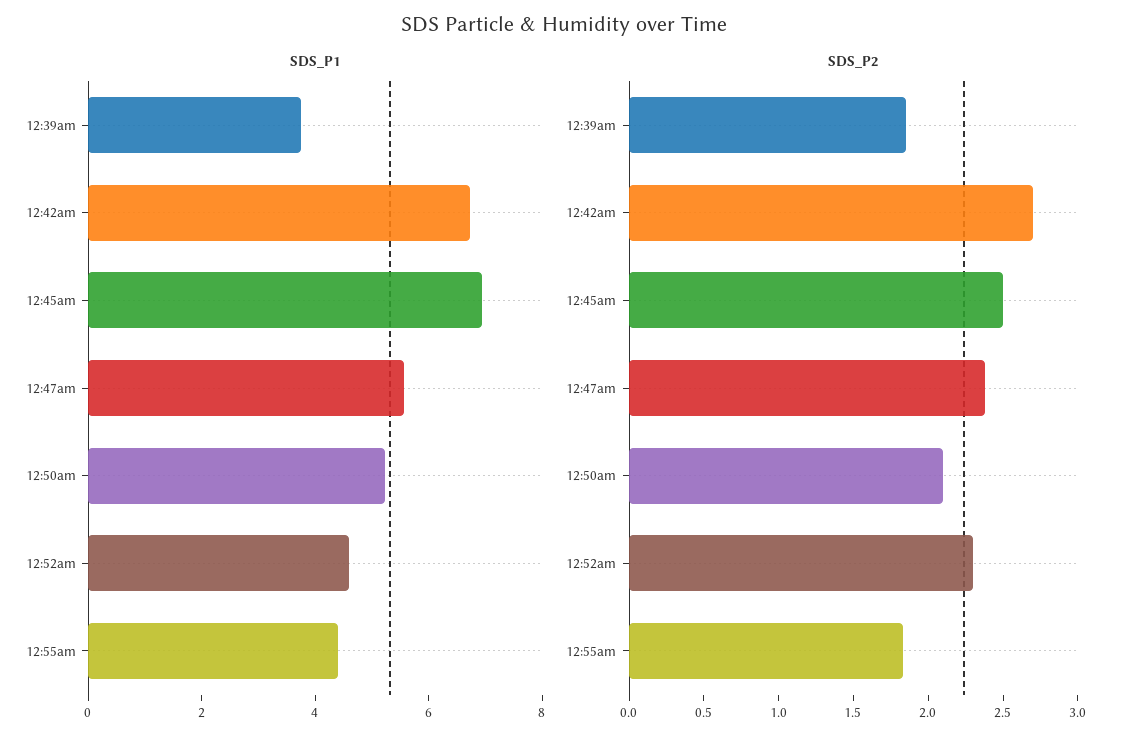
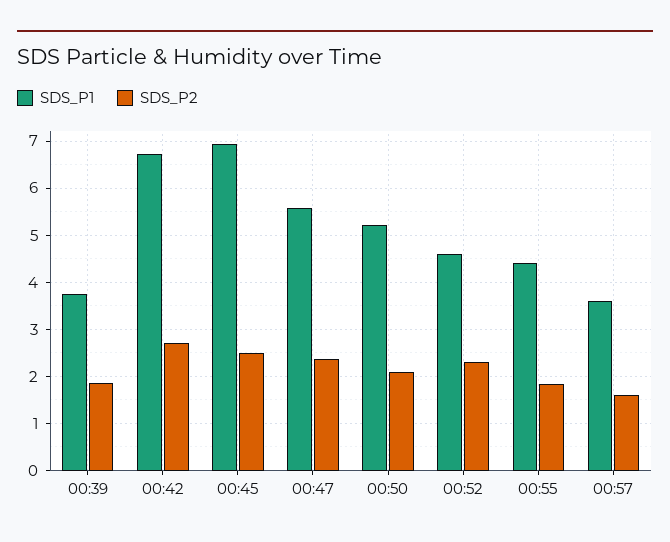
SDS_P1, 00:57: none -> 3.6
SDS_P2, 00:57: none -> 1.6

